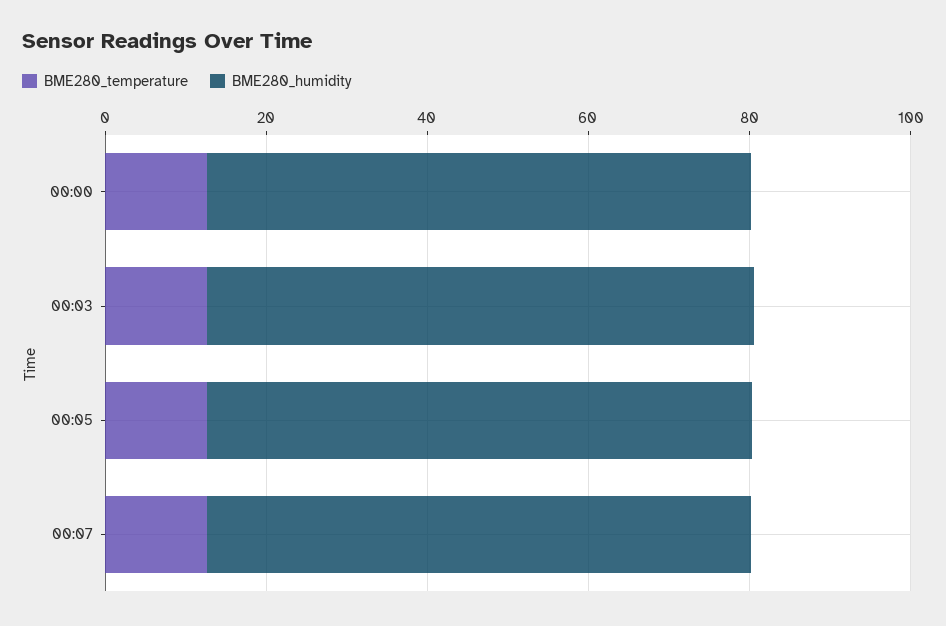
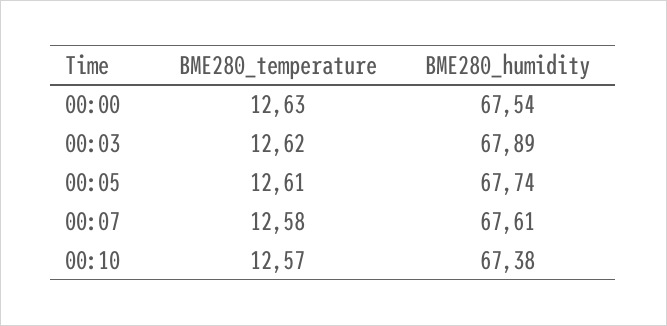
BME280_temperature, 00:10: none -> 12.57
BME280_humidity, 00:10: none -> 67.38

